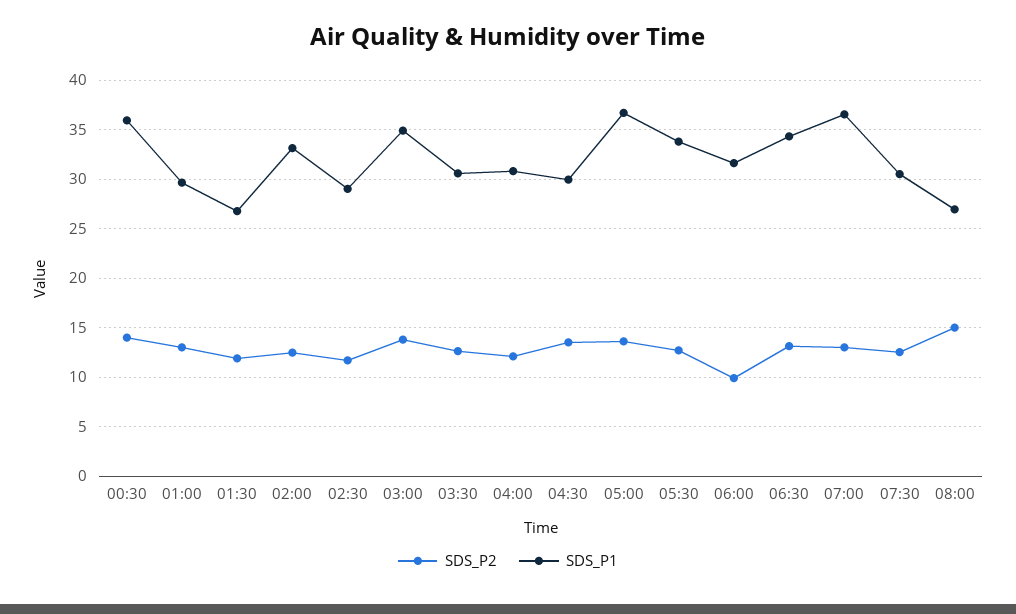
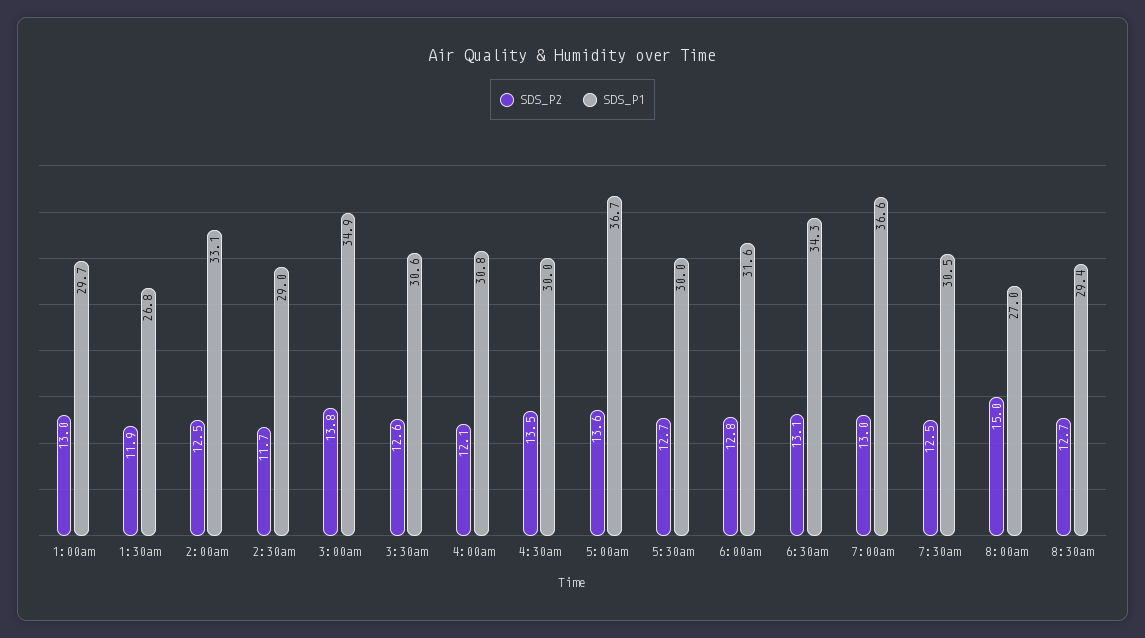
SDS_P2, 00:30: 14 -> none
SDS_P1, 00:30: 36 -> none
SDS_P1, 05:30: 34 -> 30
SDS_P2, 06:00: 10 -> 12.8
SDS_P2, 8:30am: none -> 12.7
SDS_P1, 8:30am: none -> 29.4

